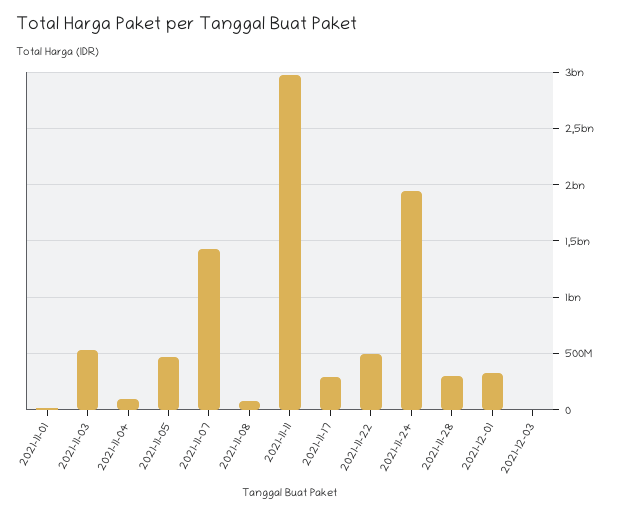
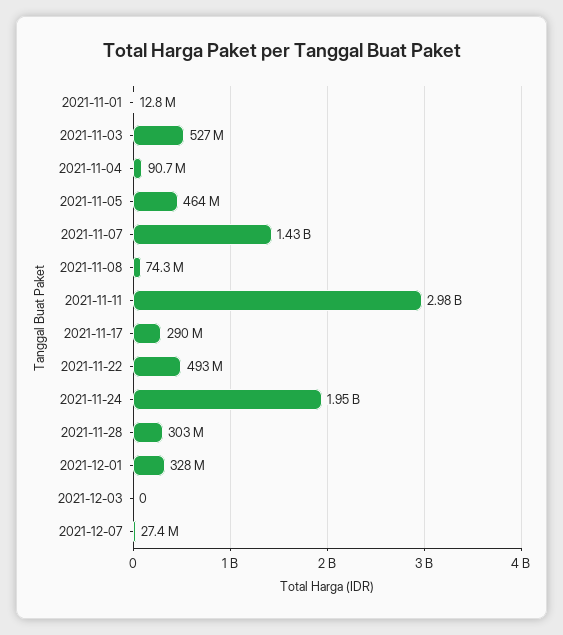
2021-12-07: none -> 27400000

